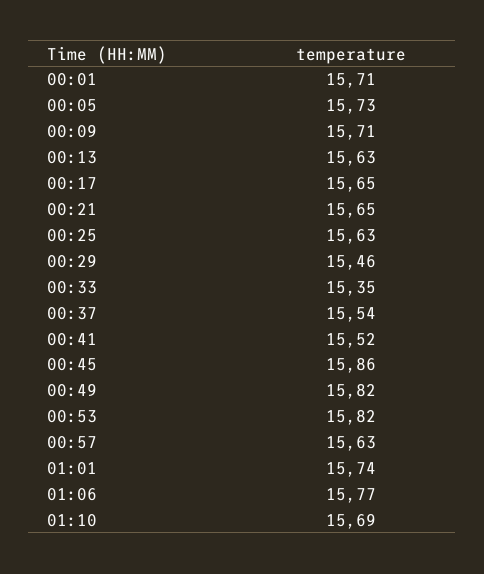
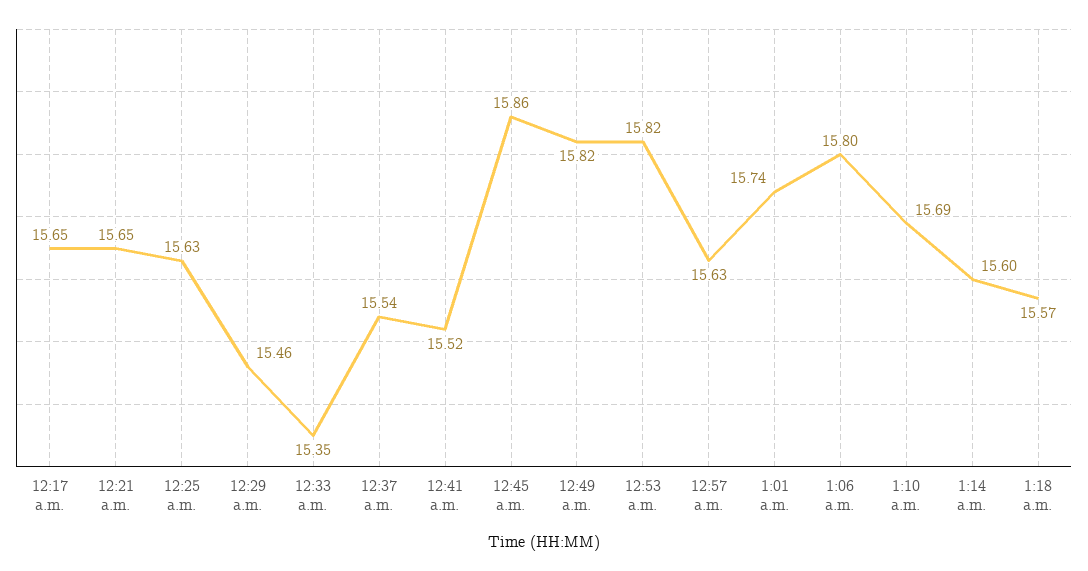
00:01: 15.71 -> none
00:05: 15.73 -> none
00:09: 15.71 -> none
00:13: 15.63 -> none
01:06: 15.77 -> 15.8
1:14 a.m.: none -> 15.6
1:18 a.m.: none -> 15.57

